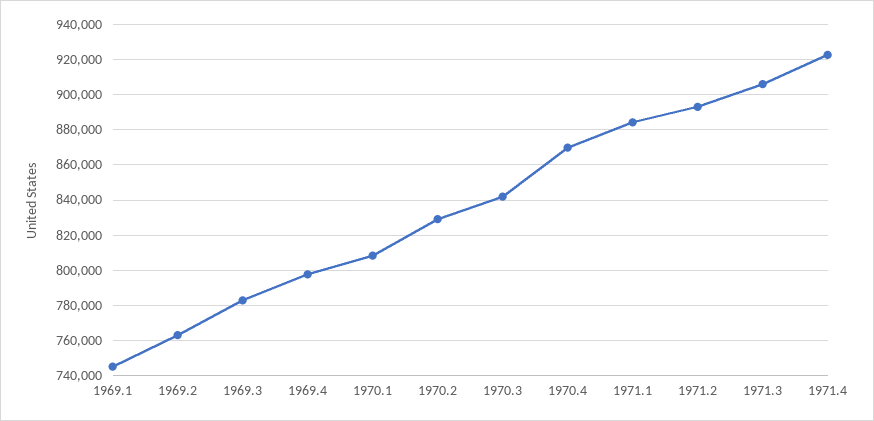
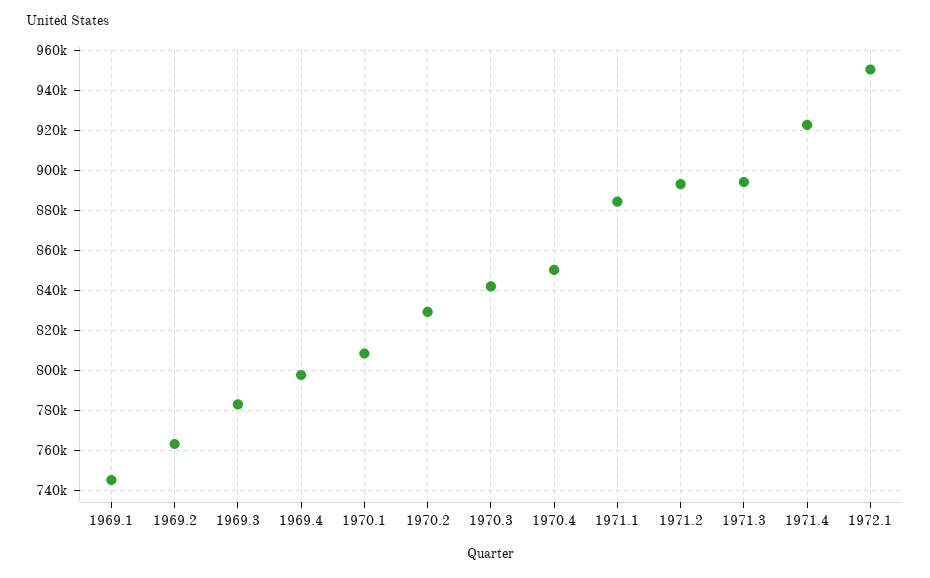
1970.4: 870000 -> 850000
1971.3: 905000 -> 895000
1972.1: none -> 950000

